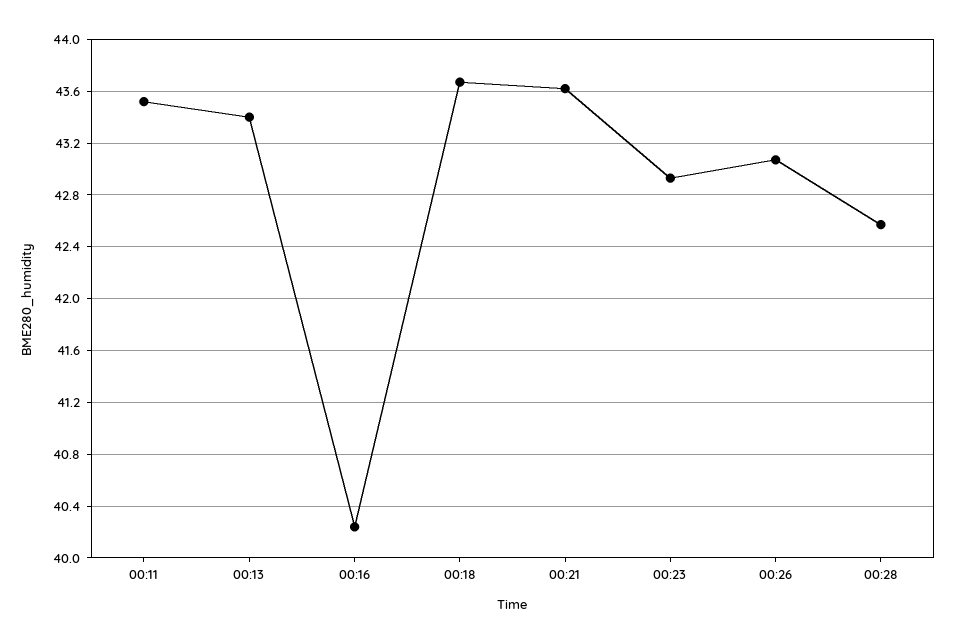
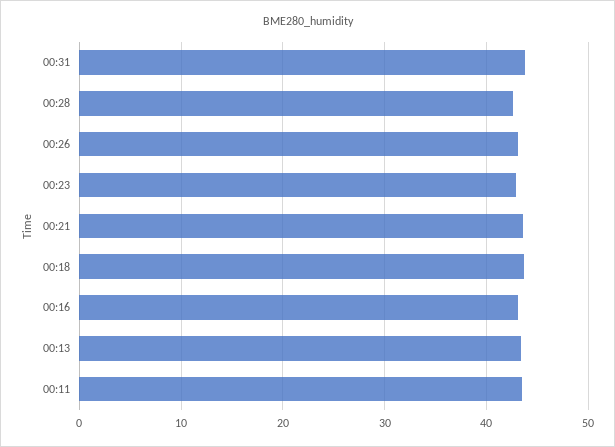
00:16: 40.25 -> 43
00:31: none -> 44

